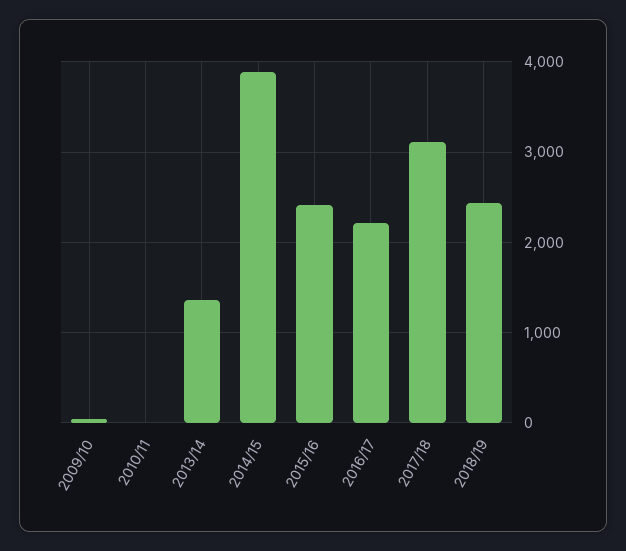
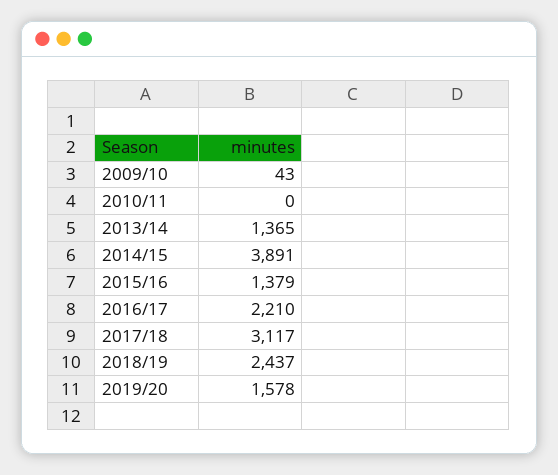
2015/16: 2400 -> 1379
2019/20: none -> 1578

